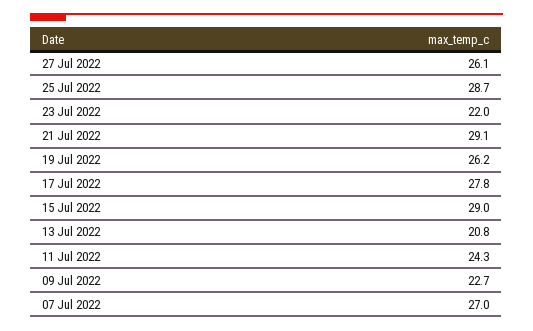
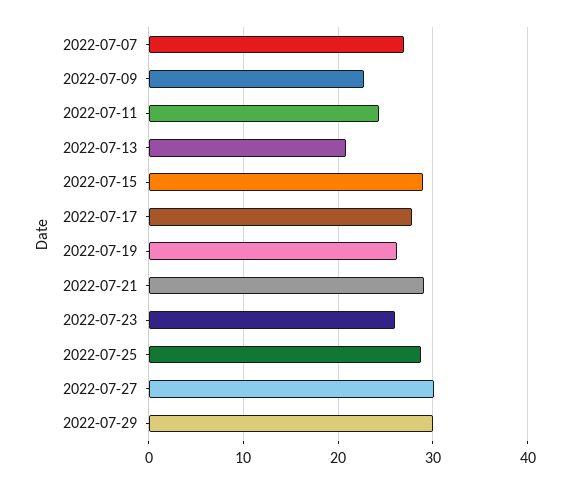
27 Jul 2022: 26.1 -> 30
23 Jul 2022: 22 -> 26
2022-07-29: none -> 30

